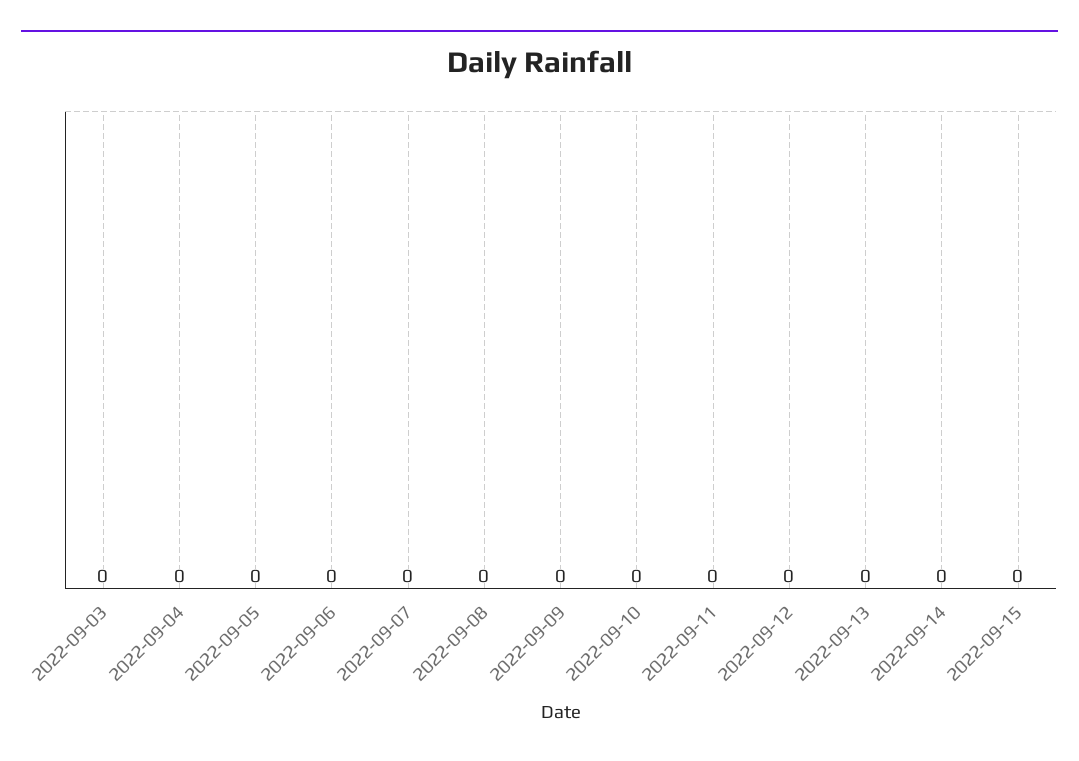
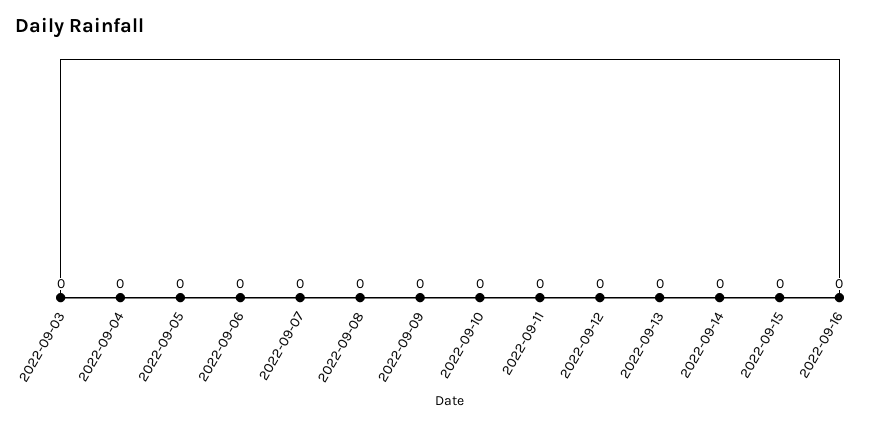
2022-09-16: none -> 0

